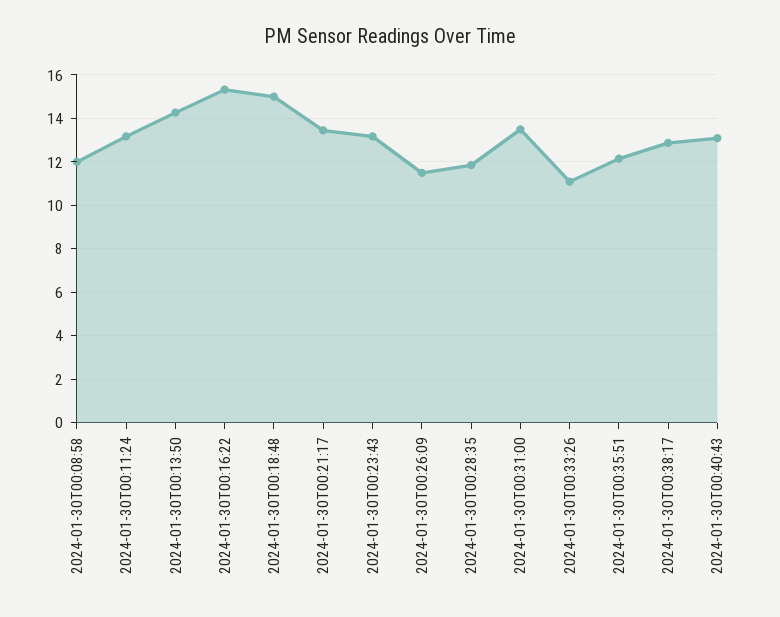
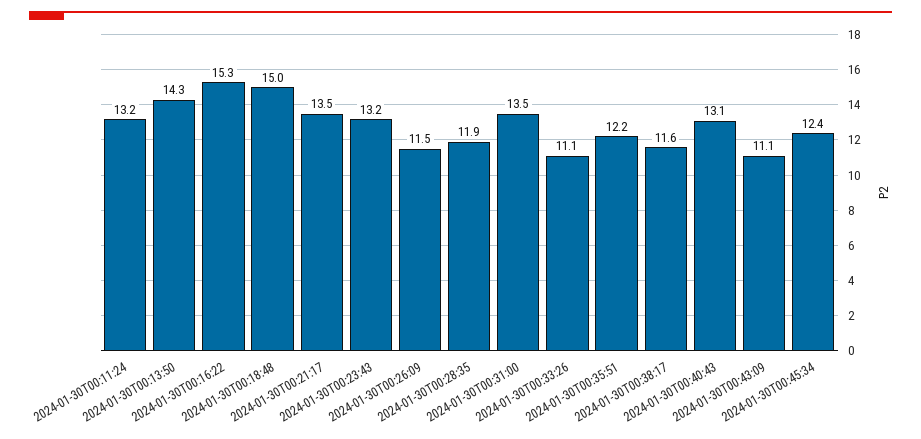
2024-01-30T00:08:58: 12 -> none
2024-01-30T00:38:17: 13 -> 11.6
2024-01-30T00:43:09: none -> 11.1
2024-01-30T00:45:34: none -> 12.4

